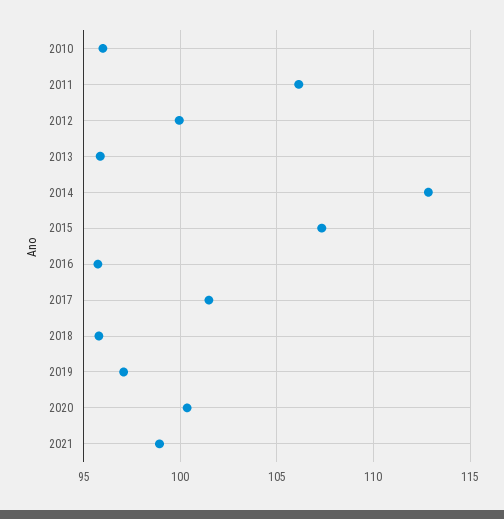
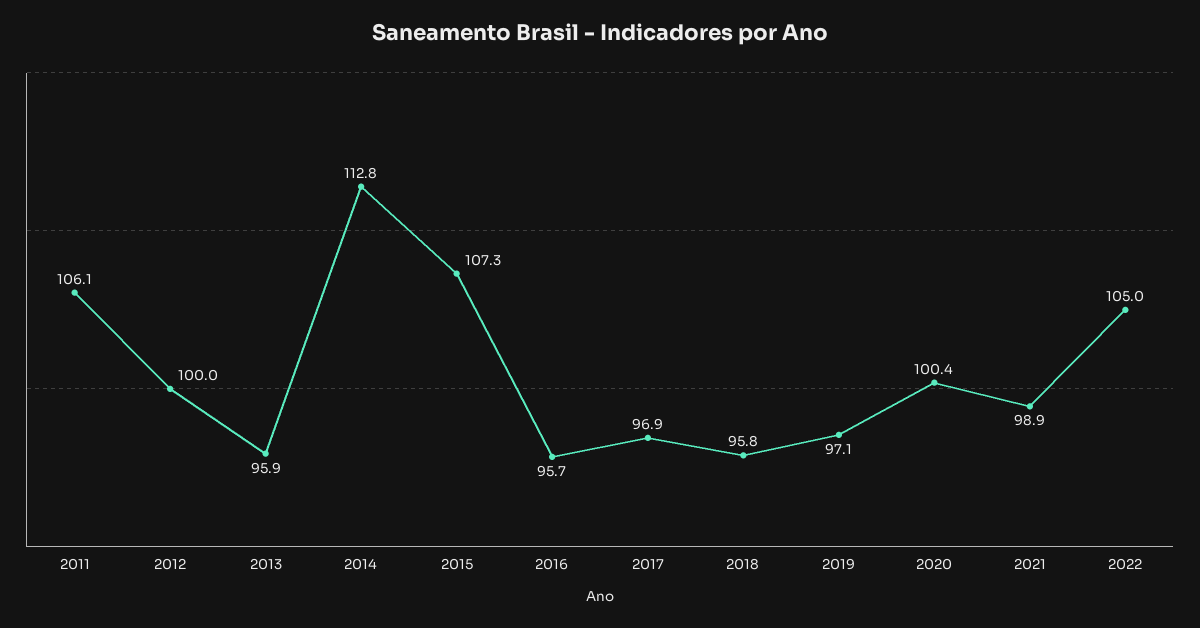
2010: 96 -> none
2017: 101.5 -> 96.9
2022: none -> 105

